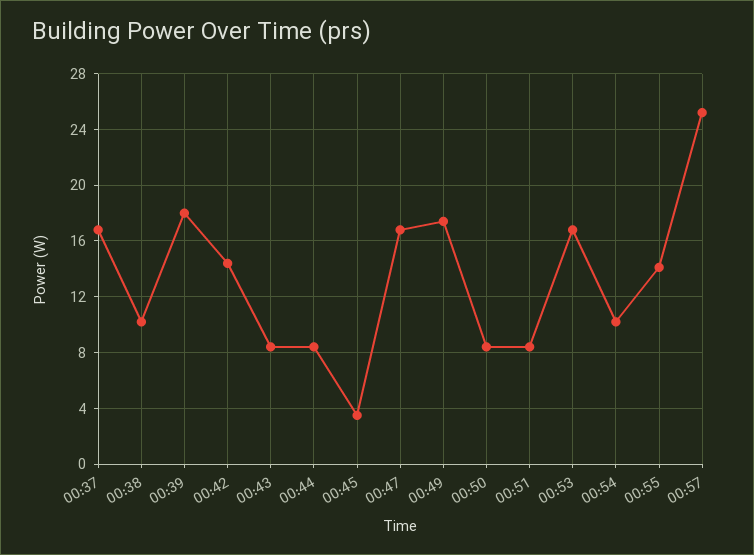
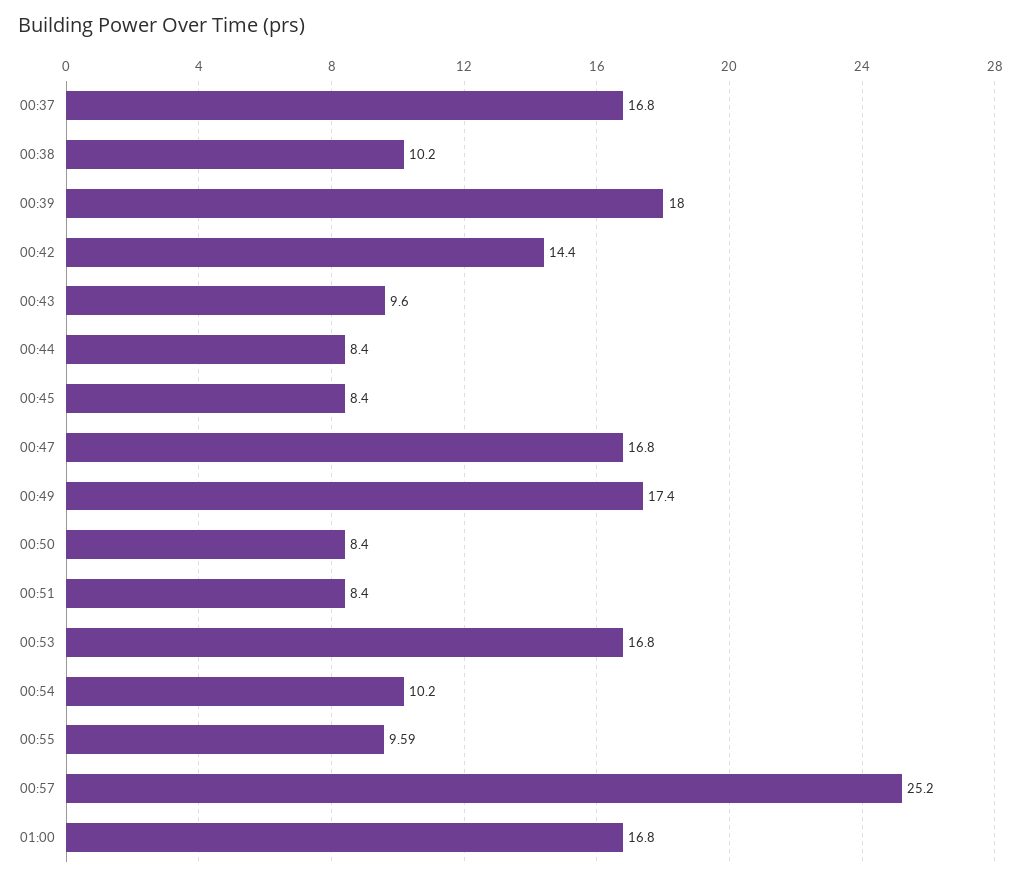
00:43: 8.5 -> 9.6
00:45: 3.5 -> 8.4
00:55: 14 -> 9.59
01:00: none -> 16.8

